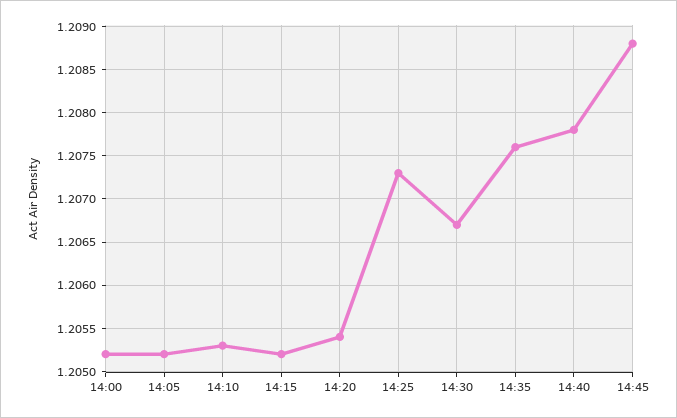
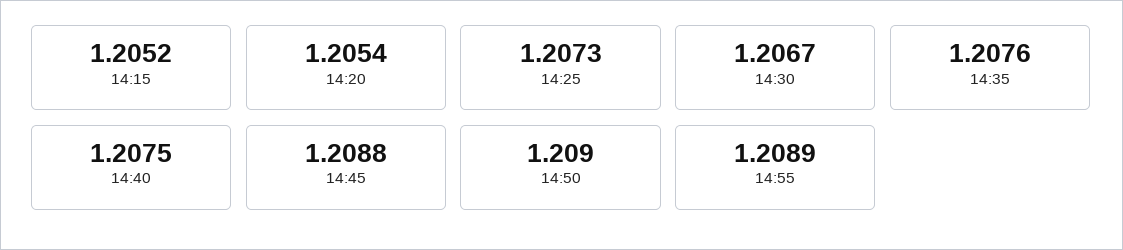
14:00: 1.2052 -> none
14:05: 1.2052 -> none
14:10: 1.2053 -> none
14:40: 1.2078 -> 1.2075
14:50: none -> 1.209
14:55: none -> 1.2089

